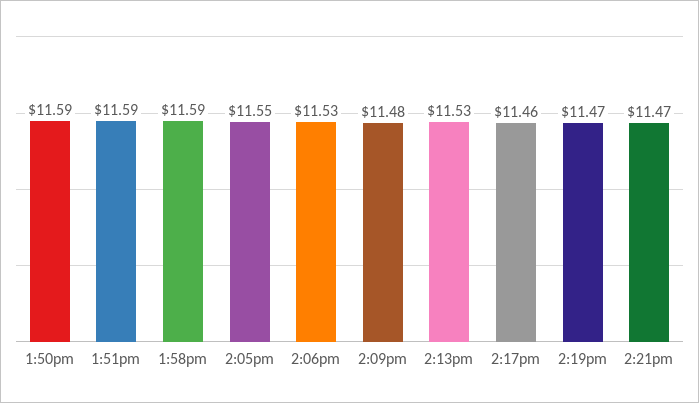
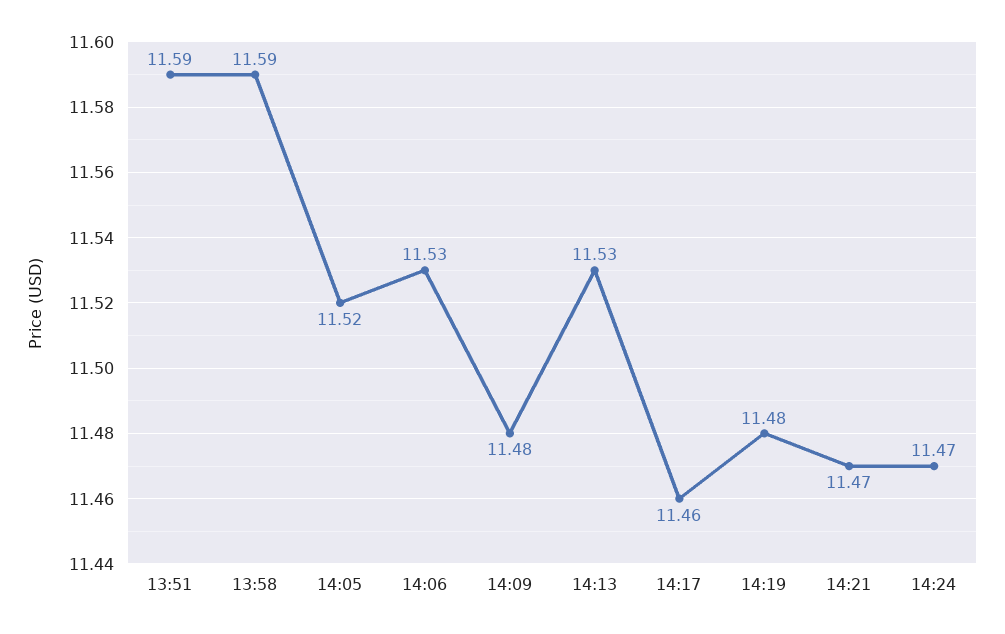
1:50pm: 11.59 -> none
2:05pm: 11.55 -> 11.52
2:19pm: 11.47 -> 11.48
14:24: none -> 11.47

